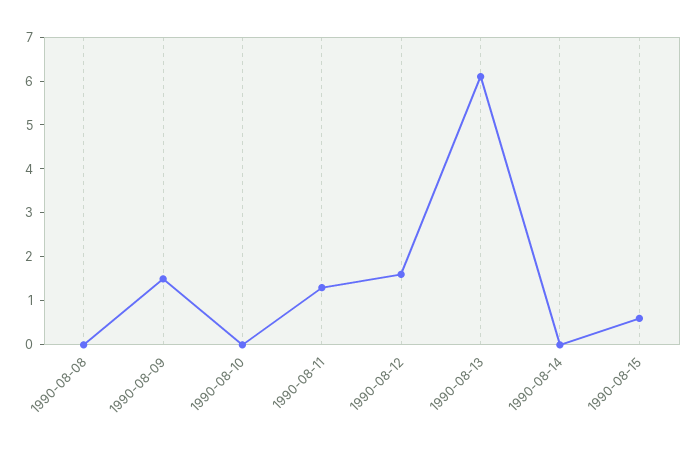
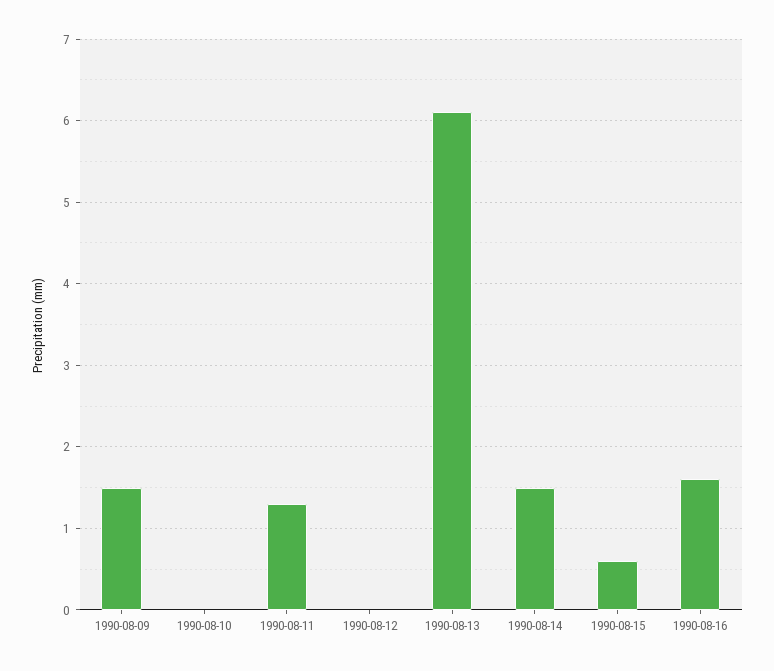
1990-08-08: 0 -> none
1990-08-12: 1.5 -> 0
1990-08-14: 0 -> 1.5
1990-08-16: none -> 1.6

